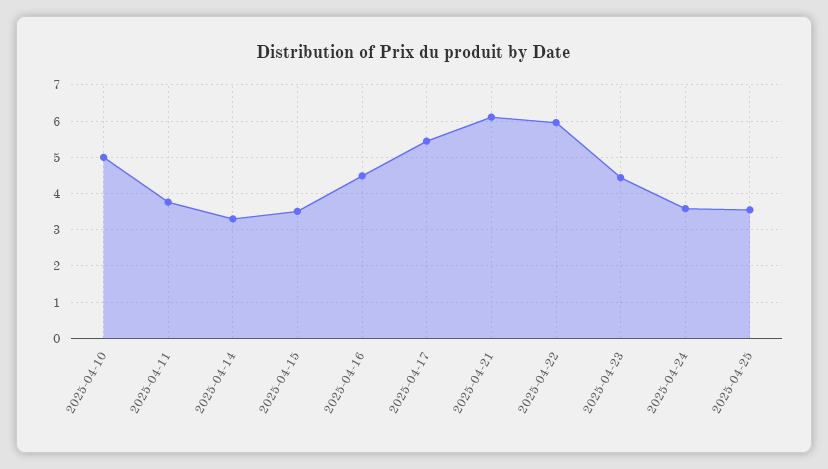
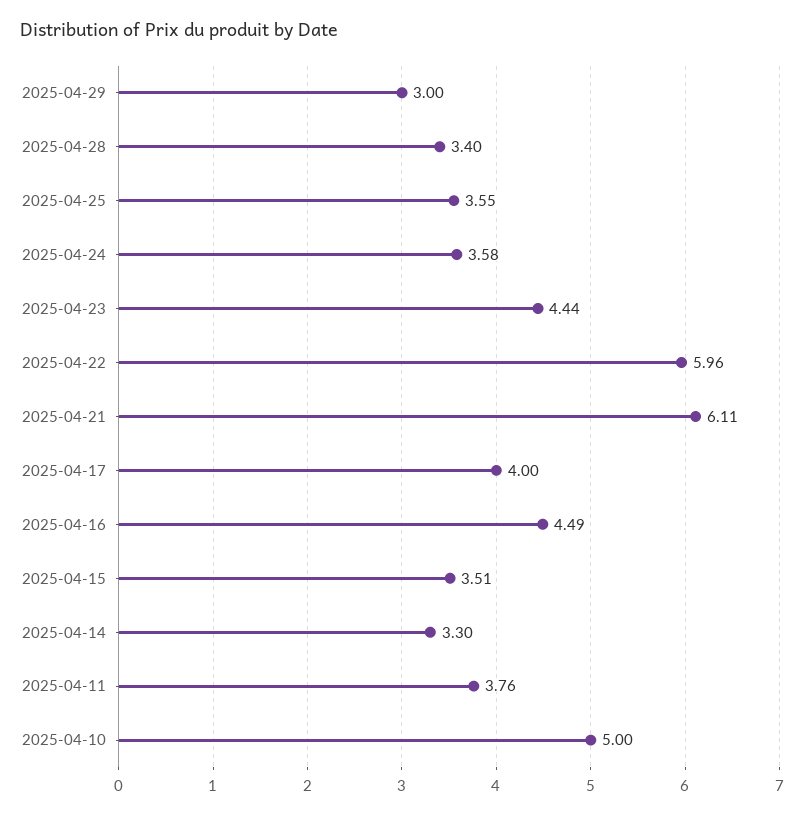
2025-04-17: 5.4 -> 4
2025-04-29: none -> 3
2025-04-28: none -> 3.4

